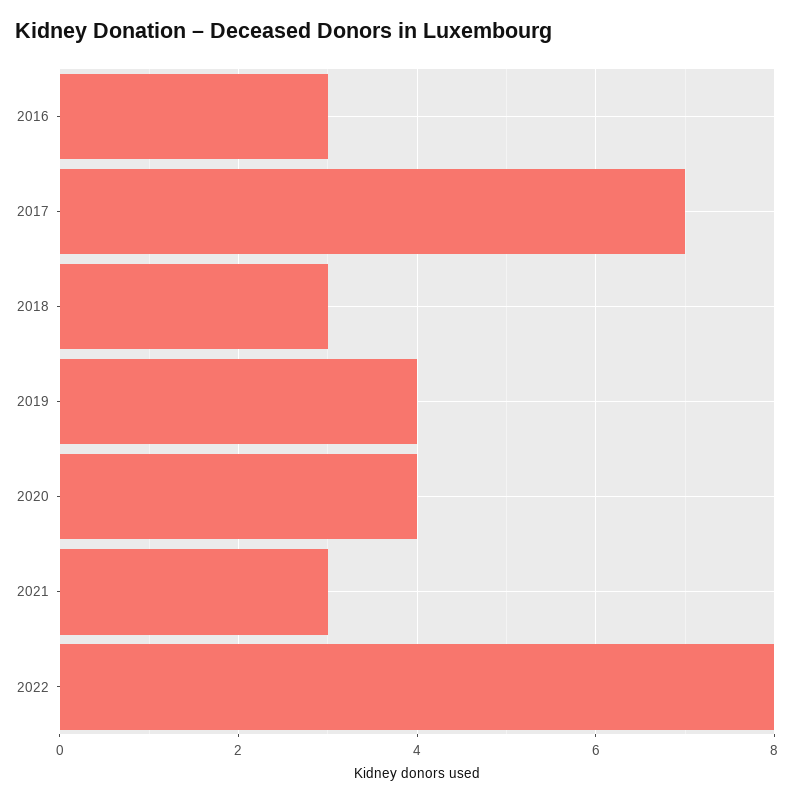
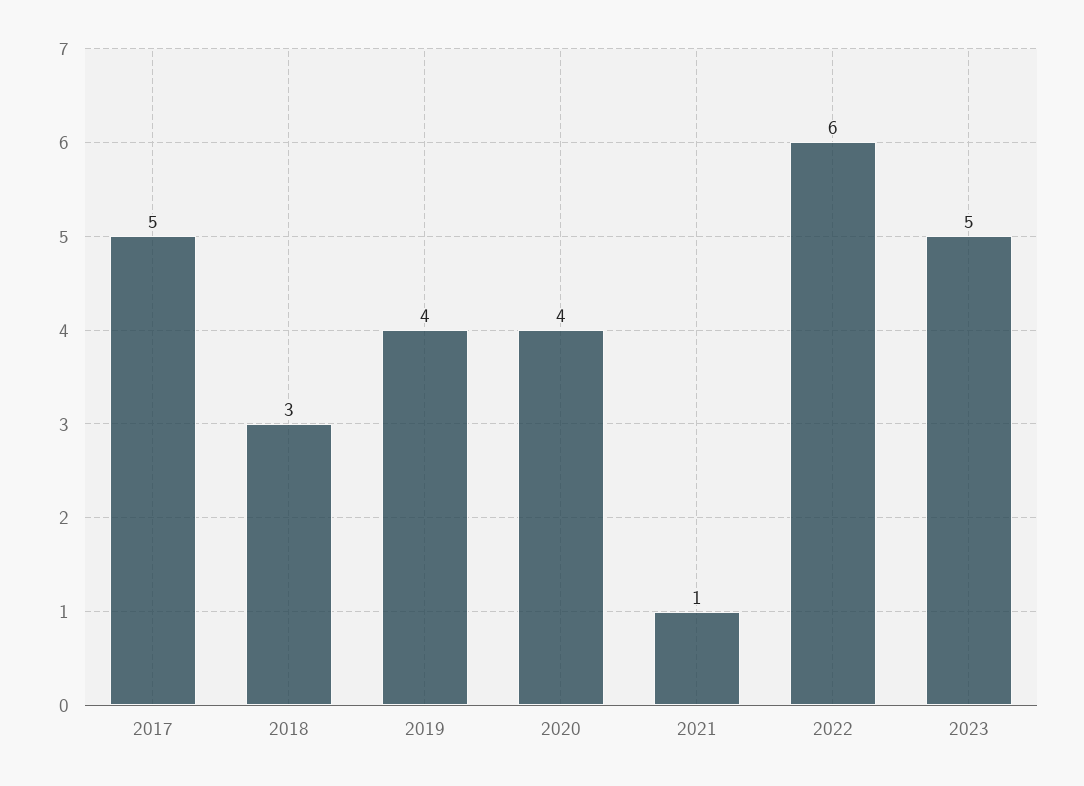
2016: 3 -> none
2017: 7 -> 5
2021: 3 -> 1
2022: 8 -> 6
2023: none -> 5

